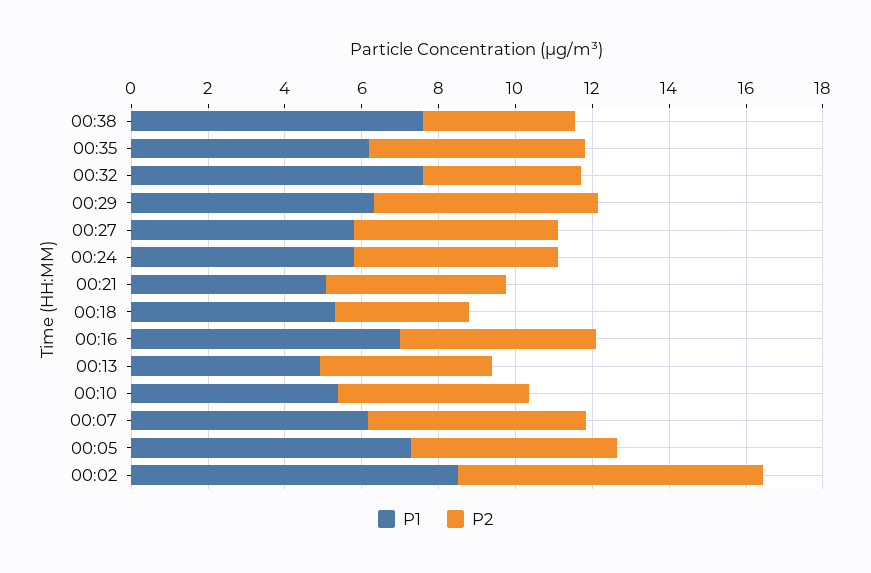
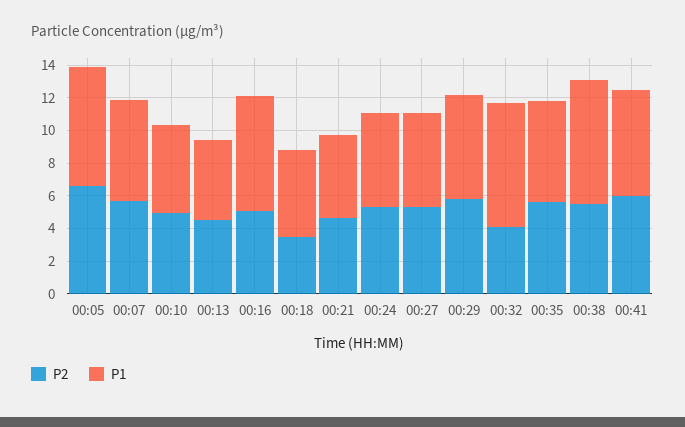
P2, 00:38: 4 -> 5.5
P2, 00:05: 5.5 -> 6.5
P1, 00:02: 8.5 -> none
P2, 00:02: 8 -> none
P2, 00:41: none -> 6
P1, 00:41: none -> 6.5

